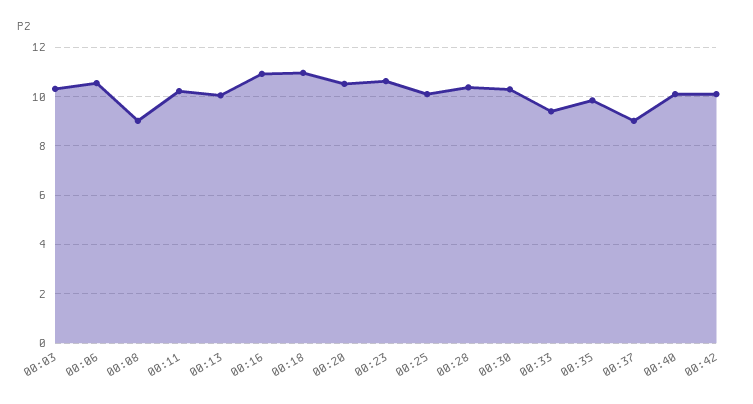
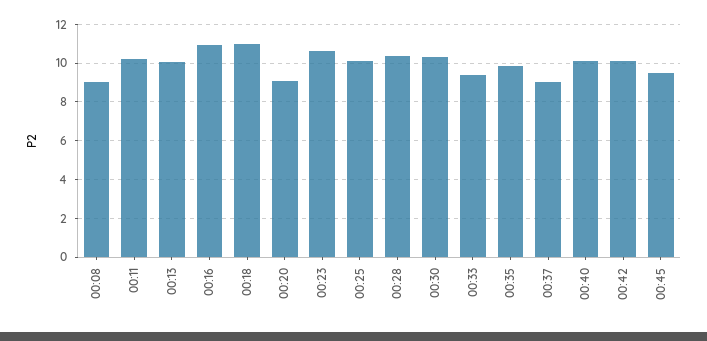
00:03: 10.25 -> none
00:06: 10.5 -> none
00:20: 10.5 -> 9
00:45: none -> 9.5

